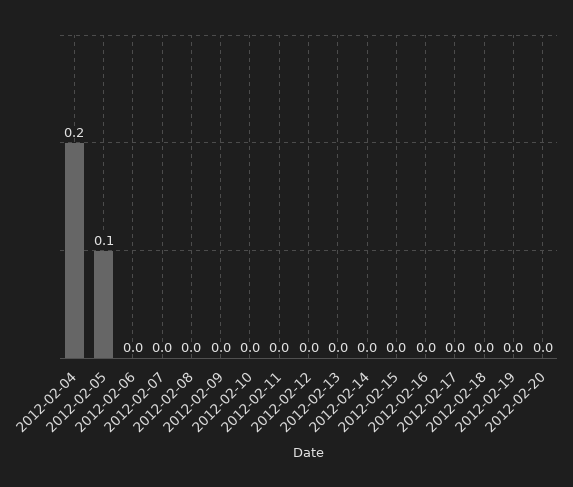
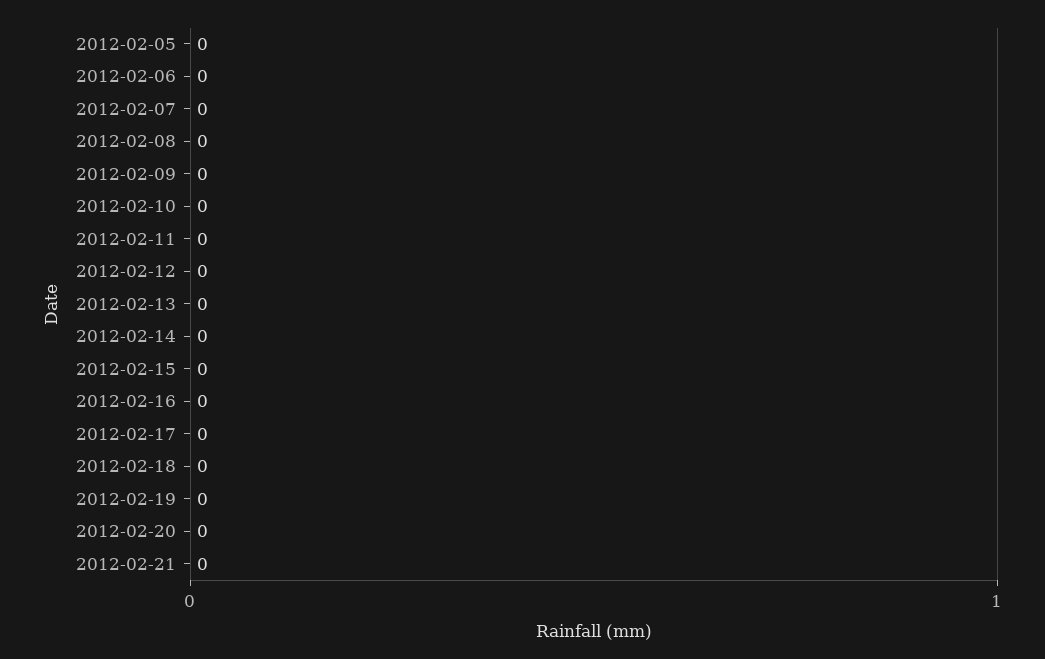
2012-02-04: 0.2 -> none
2012-02-05: 0.1 -> 0
2012-02-21: none -> 0

